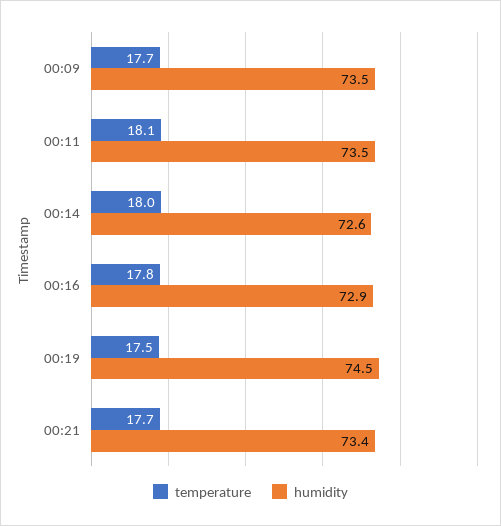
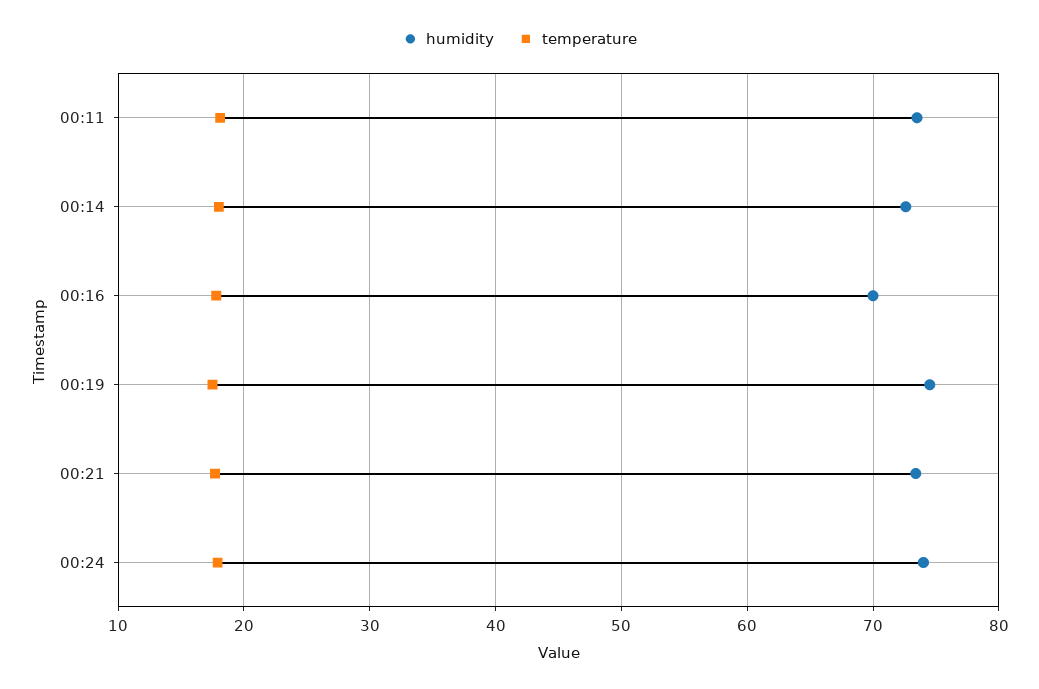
temperature, 00:09: 17.7 -> none
humidity, 00:09: 73.5 -> none
humidity, 00:16: 72.9 -> 70
humidity, 00:24: none -> 74
temperature, 00:24: none -> 18

